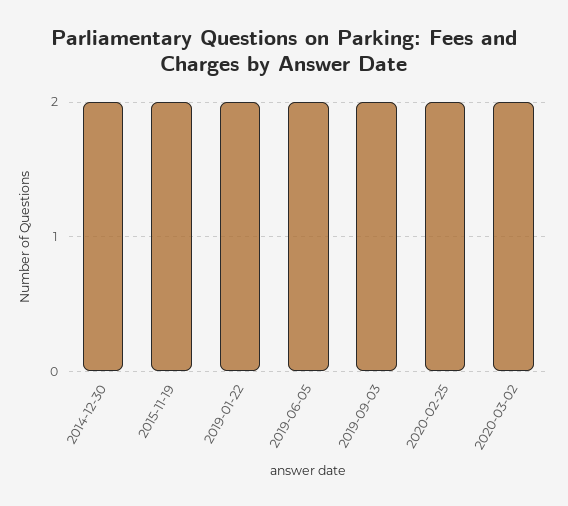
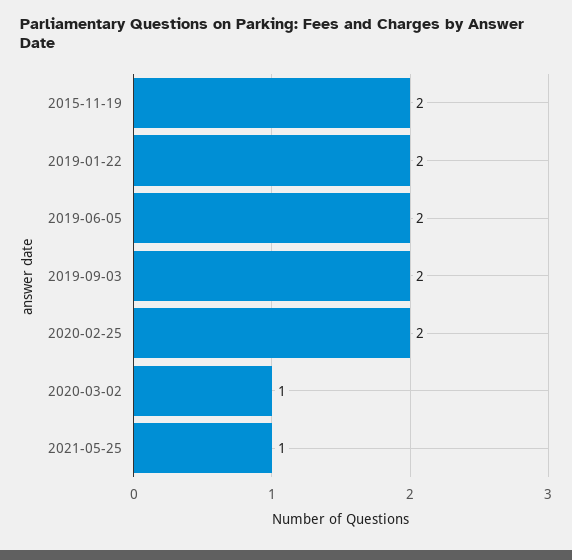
2014-12-30: 2 -> none
2020-03-02: 2 -> 1
2021-05-25: none -> 1

